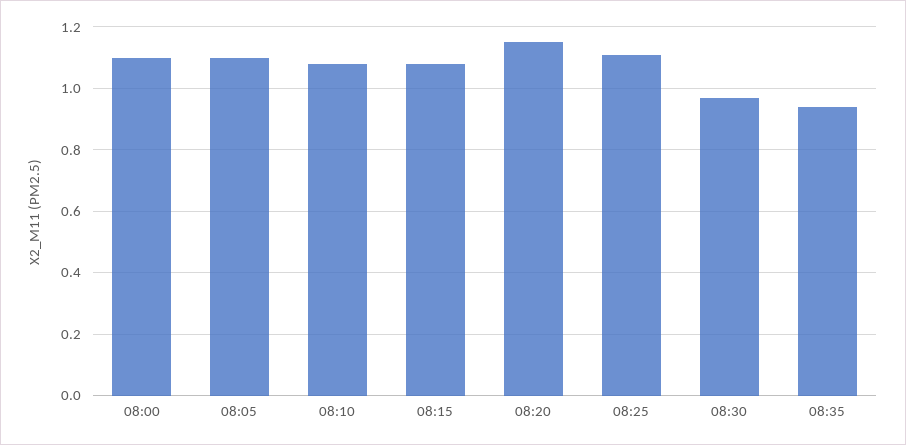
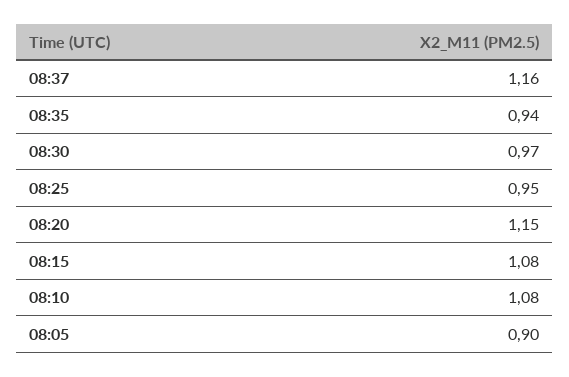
08:00: 1.1 -> none
08:05: 1.1 -> 0.9
08:25: 1.1 -> 0.95
08:37: none -> 1.16

